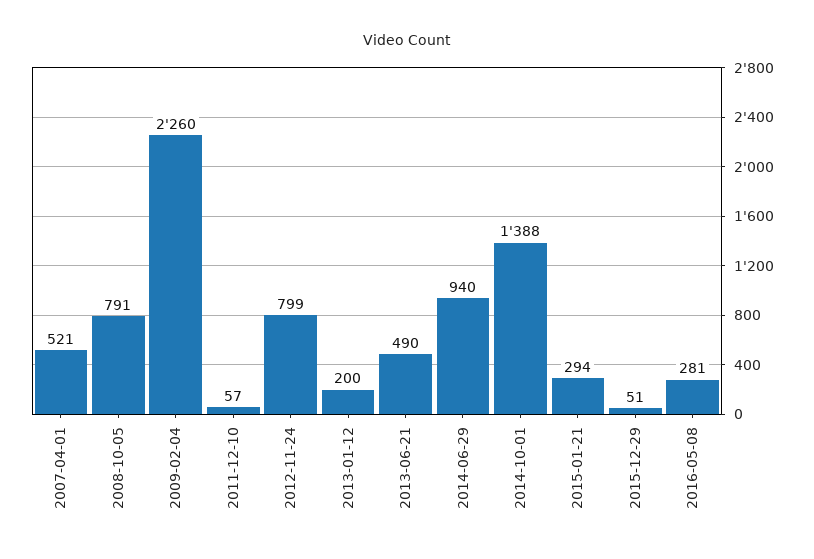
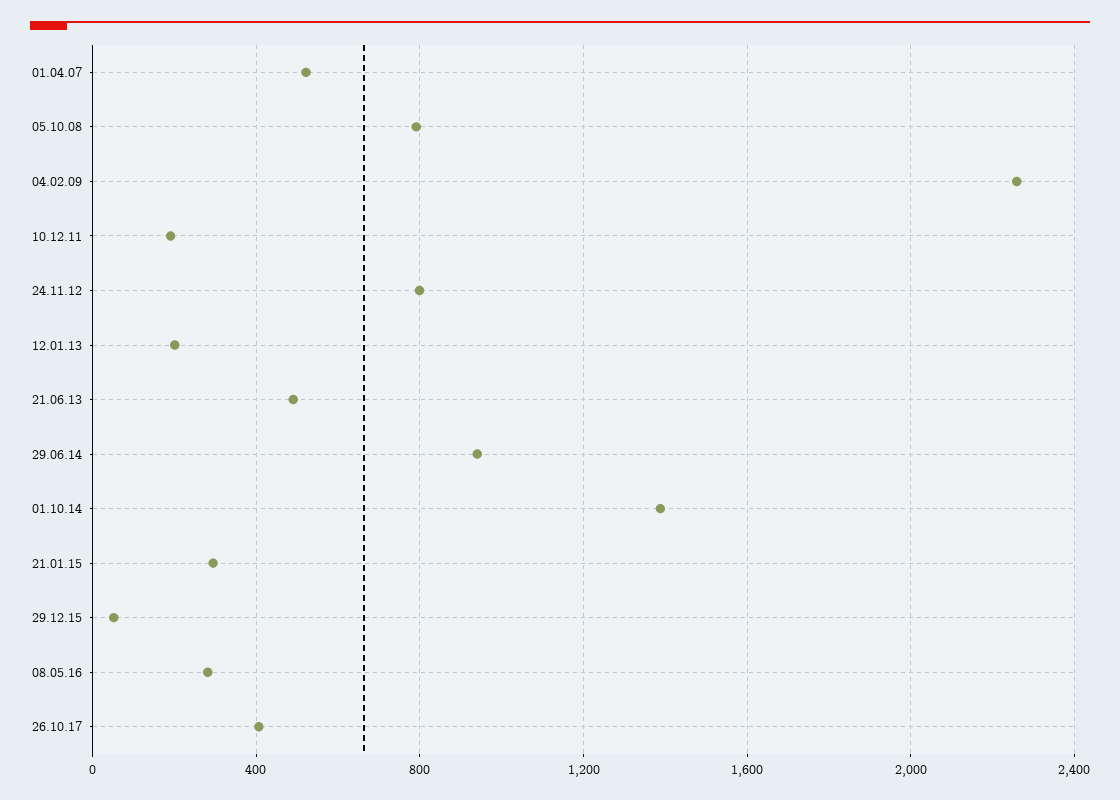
2011-12-10: 57 -> 200
26.10.17: none -> 400

